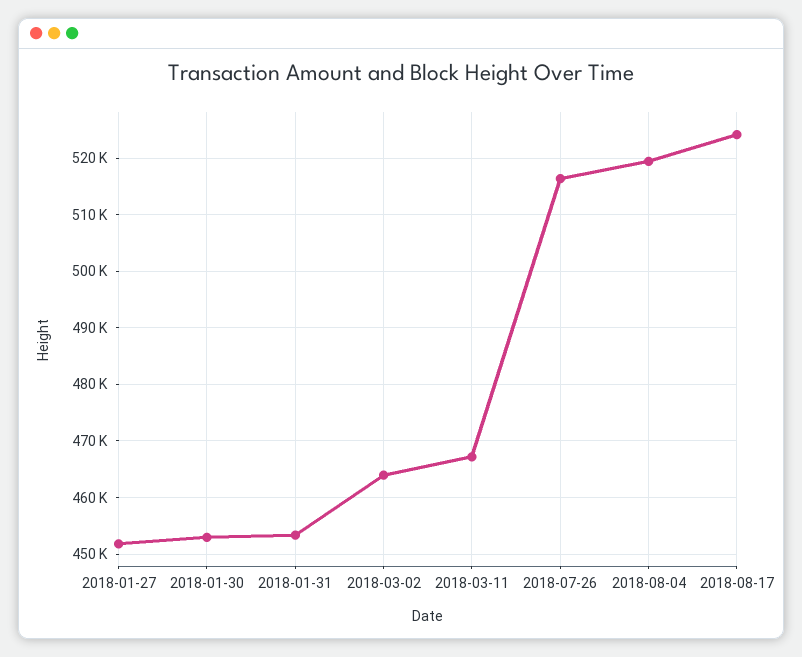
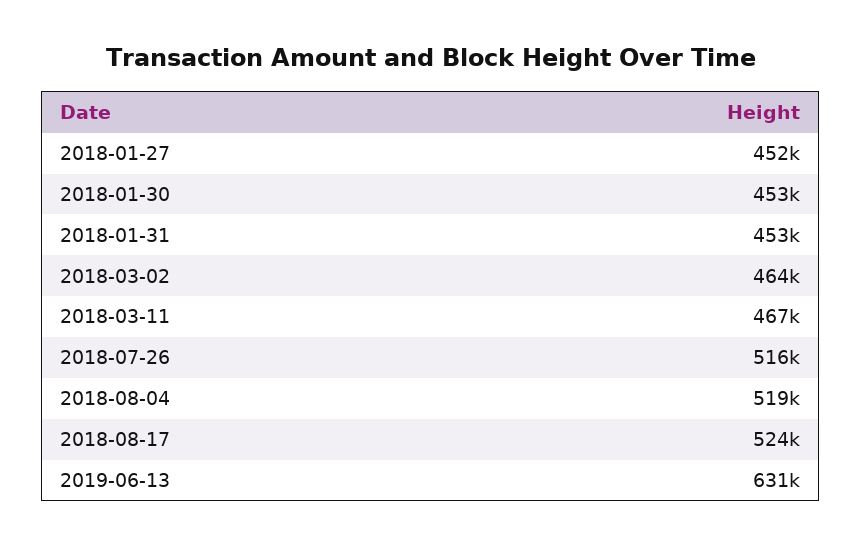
2019-06-13: none -> 631000

